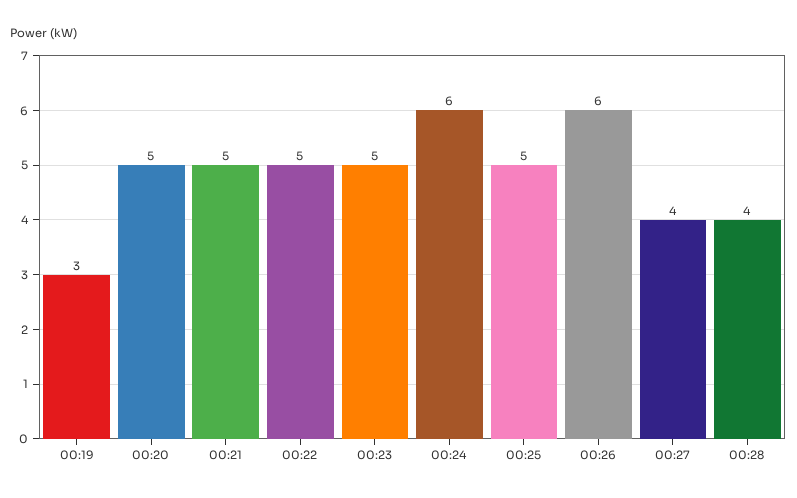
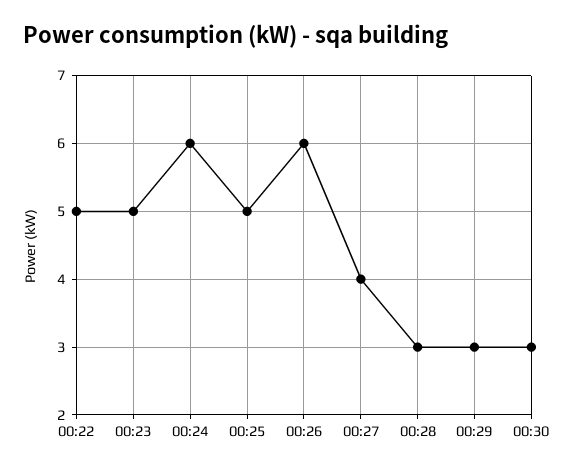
00:19: 3 -> none
00:20: 5 -> none
00:21: 5 -> none
00:28: 4 -> 3
00:29: none -> 3
00:30: none -> 3

